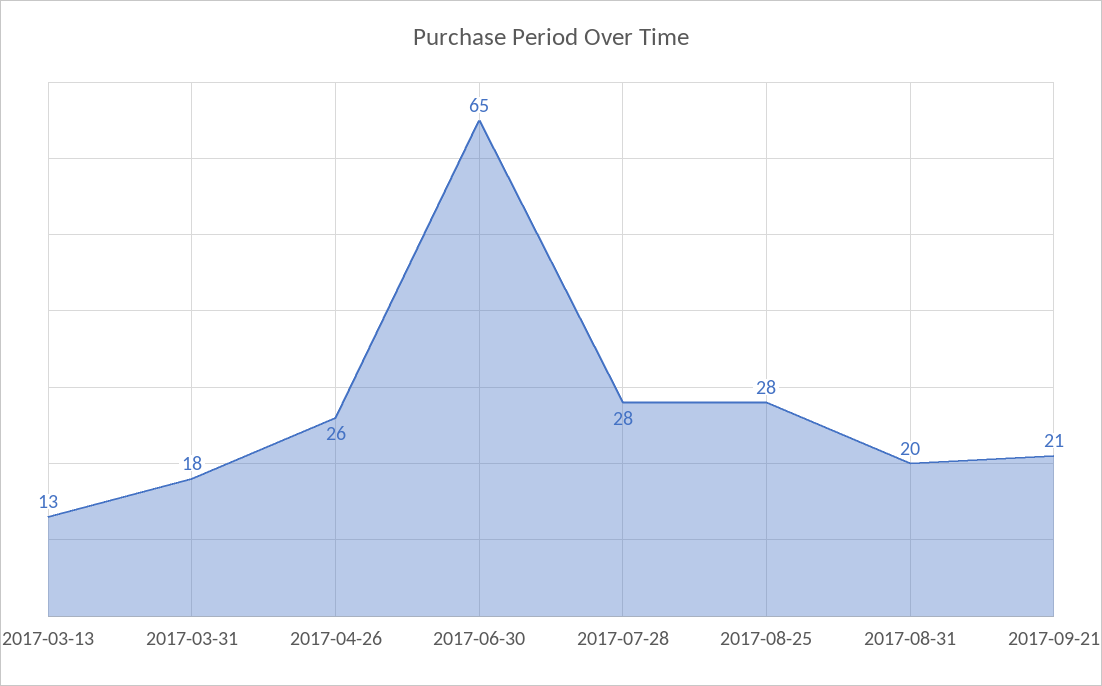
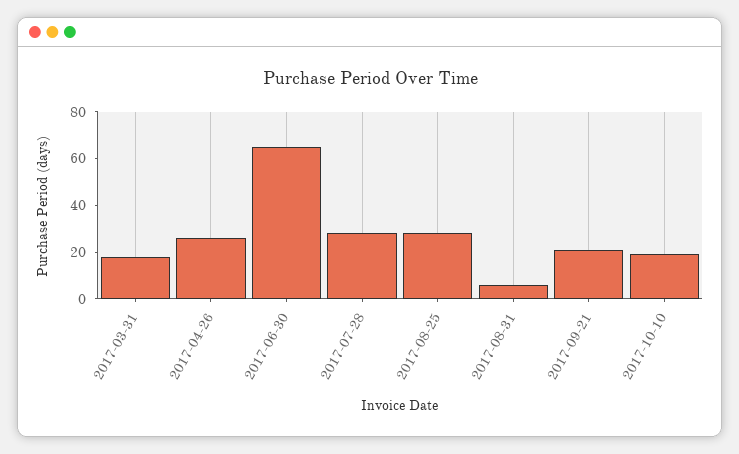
2017-03-13: 13 -> none
2017-08-31: 20 -> 5
2017-10-10: none -> 20

